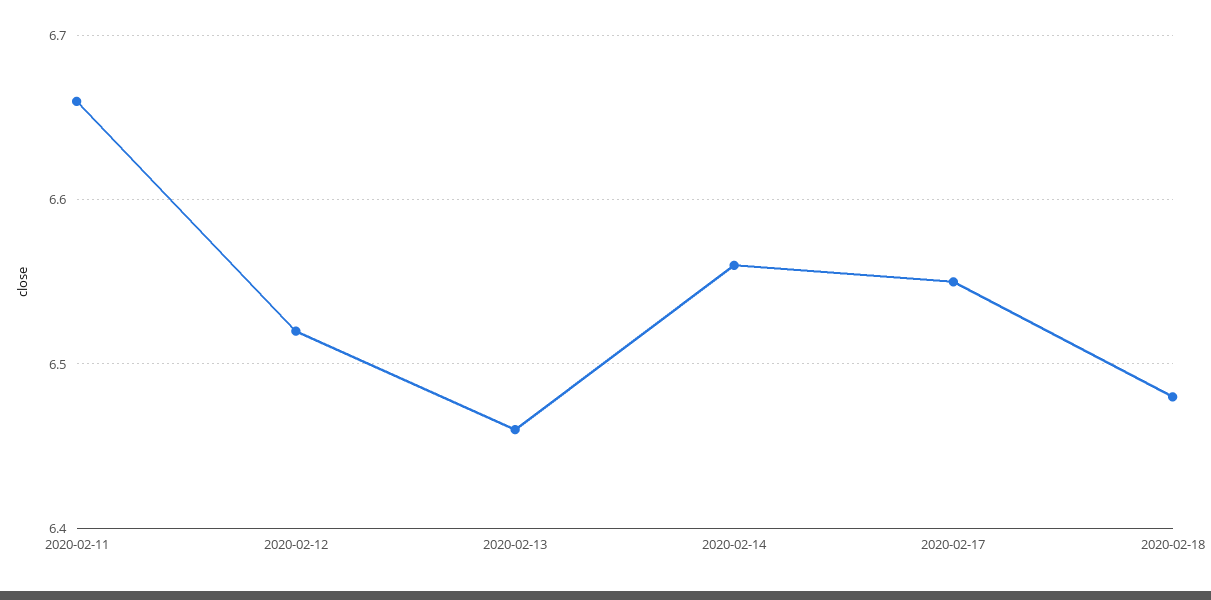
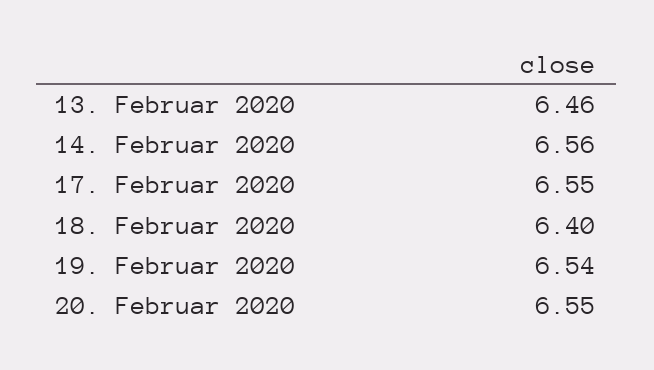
2020-02-11: 6.66 -> none
2020-02-12: 6.52 -> none
2020-02-18: 6.48 -> 6.4
19. Februar 2020: none -> 6.54
20. Februar 2020: none -> 6.55

